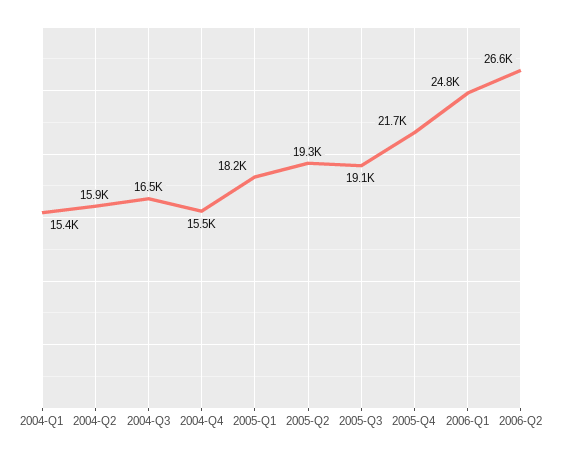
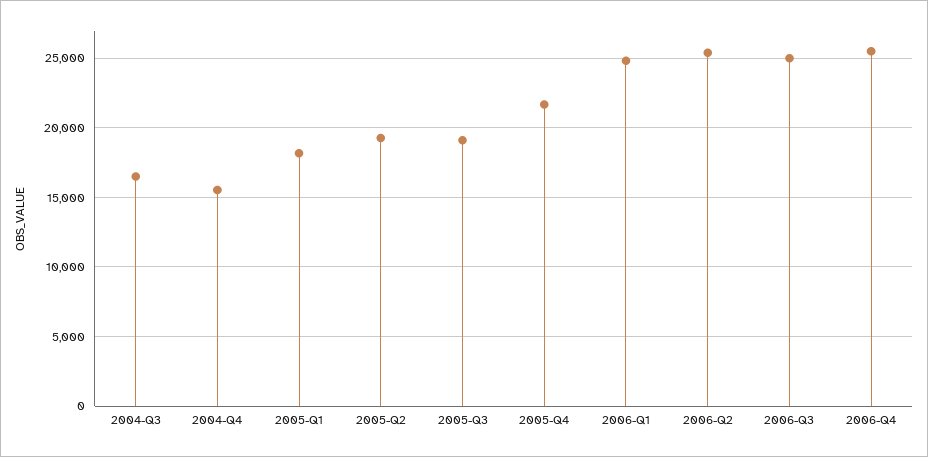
2004-Q1: 15400 -> none
2004-Q2: 15900 -> none
2006-Q2: 26600 -> 25500
2006-Q3: none -> 25000
2006-Q4: none -> 25500

